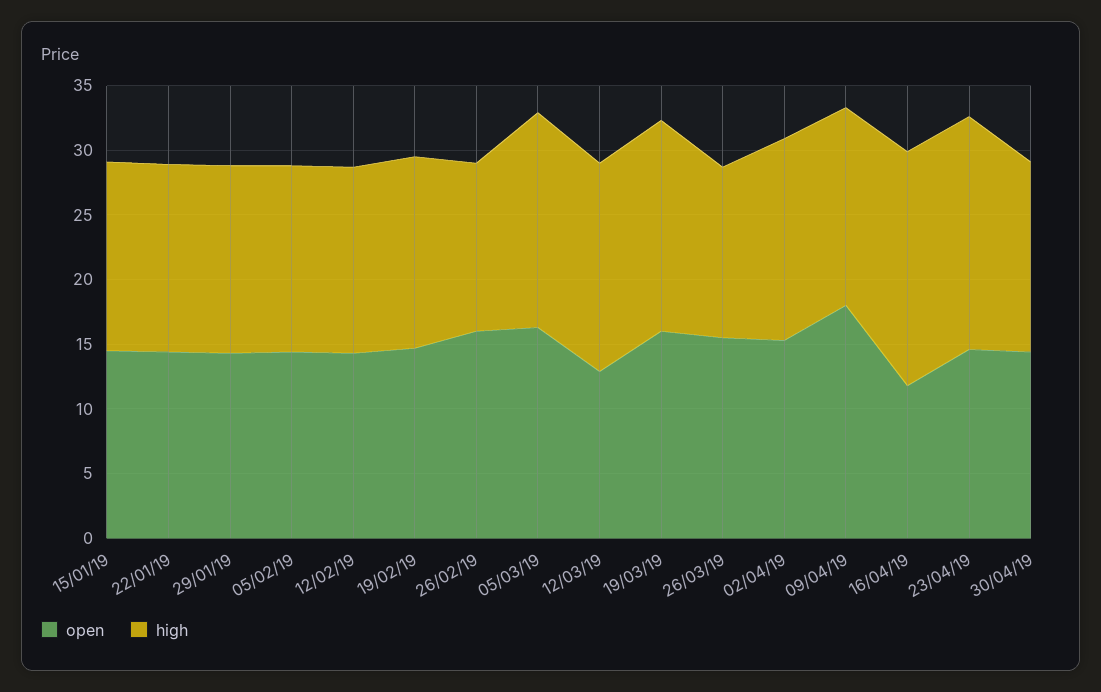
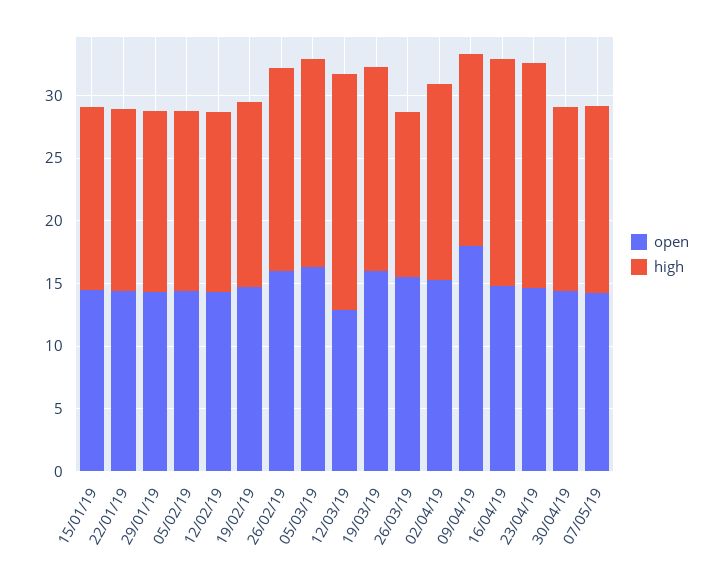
high, 26/02/19: 13 -> 16
high, 12/03/19: 16 -> 19
open, 16/04/19: 12 -> 15
open, 07/05/19: none -> 14
high, 07/05/19: none -> 15

